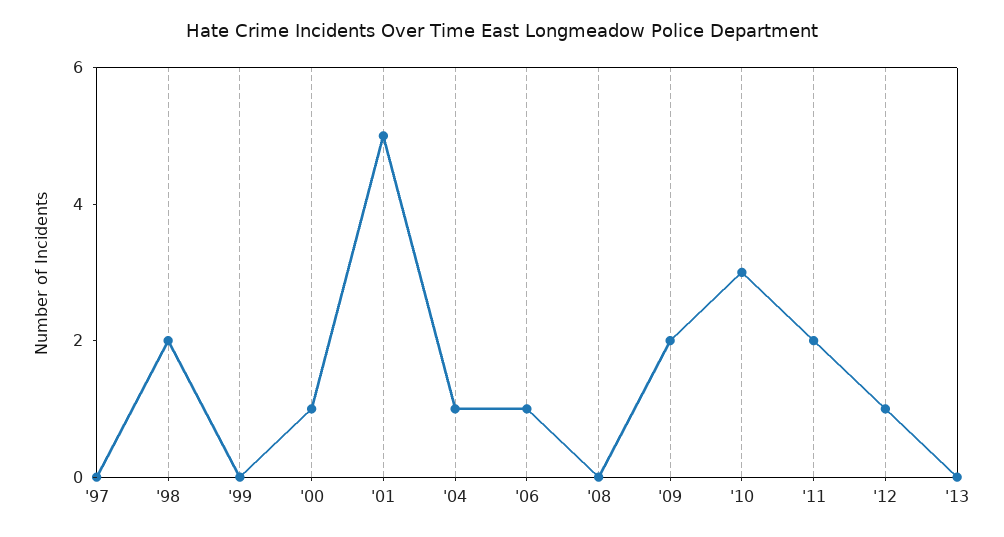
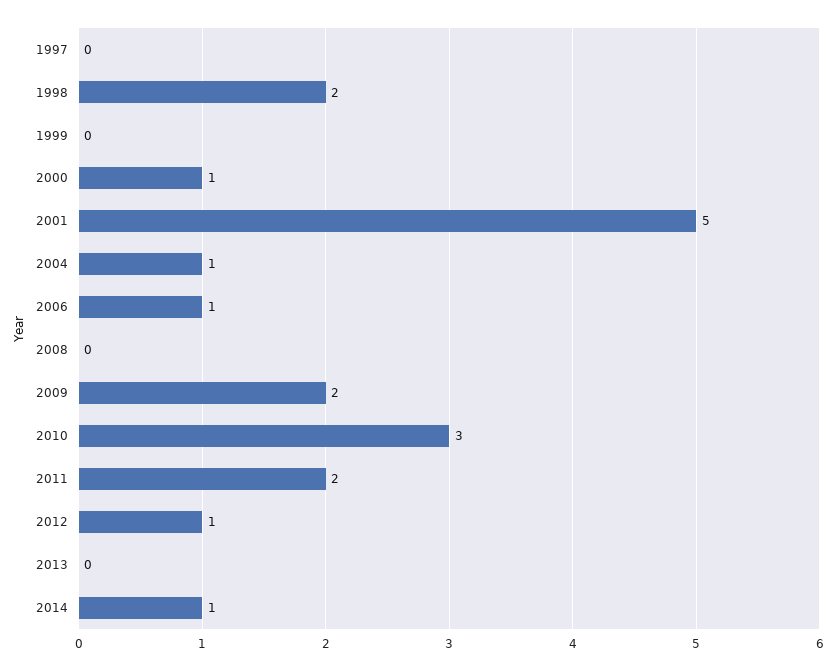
2014: none -> 1

